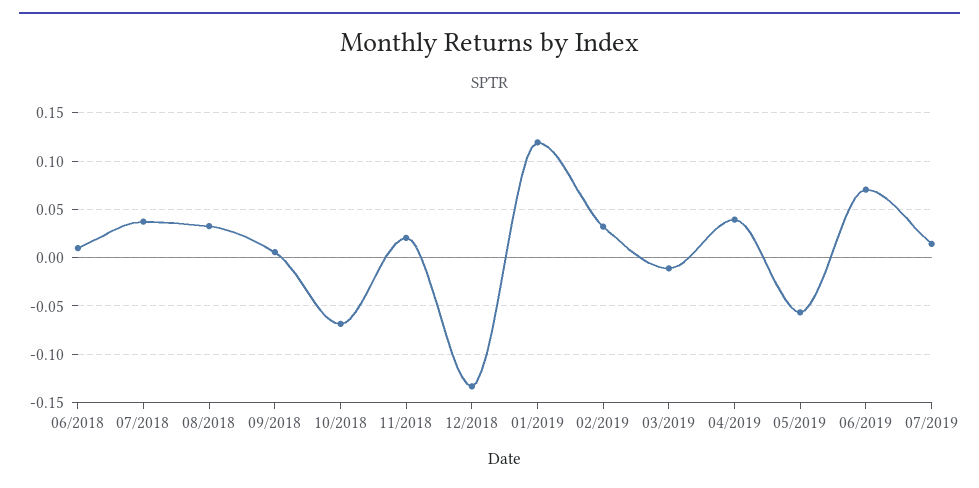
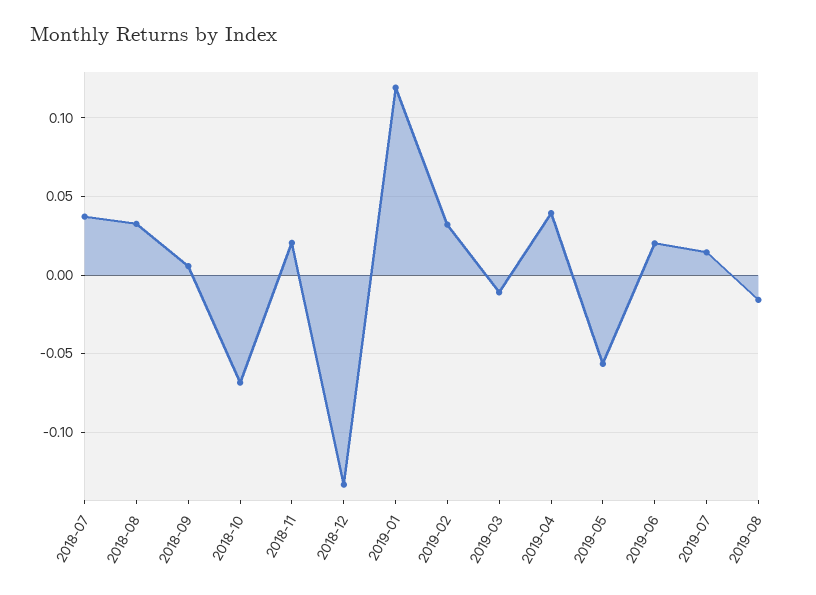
06/2018: 0.01 -> none
06/2019: 0.07 -> 0.02
2019-08: none -> -0.015

